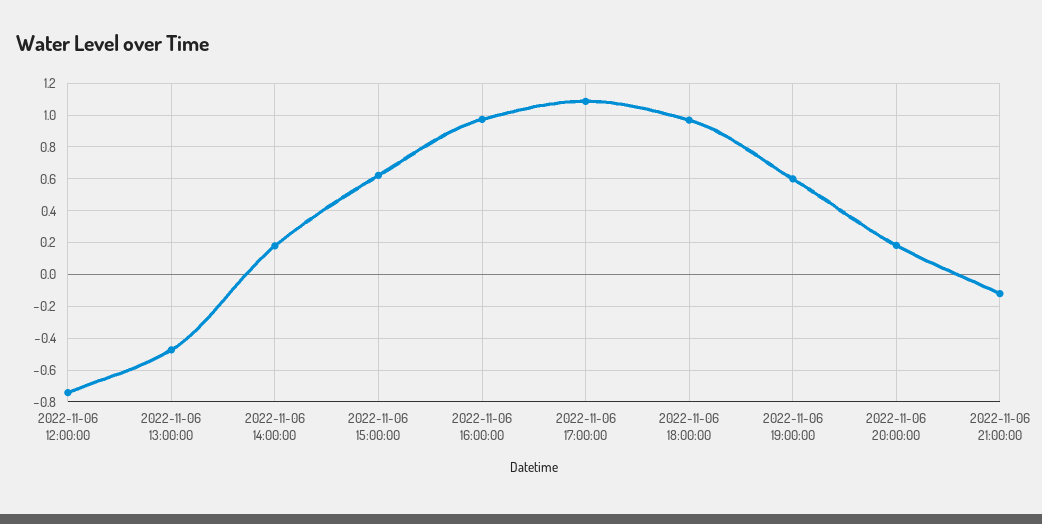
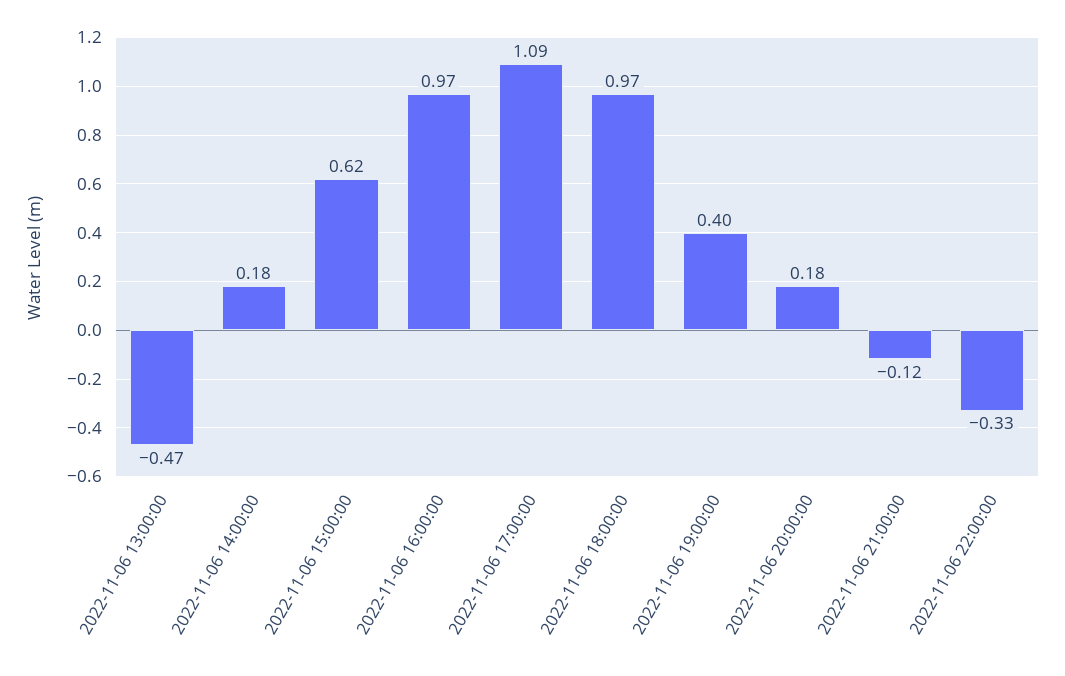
2022-11-06 12:00:00: -0.75 -> none
2022-11-06 19:00:00: 0.6 -> 0.4
2022-11-06 22:00:00: none -> -0.33

